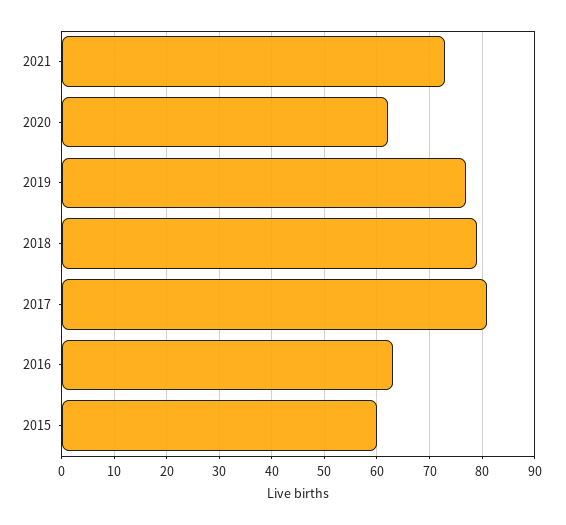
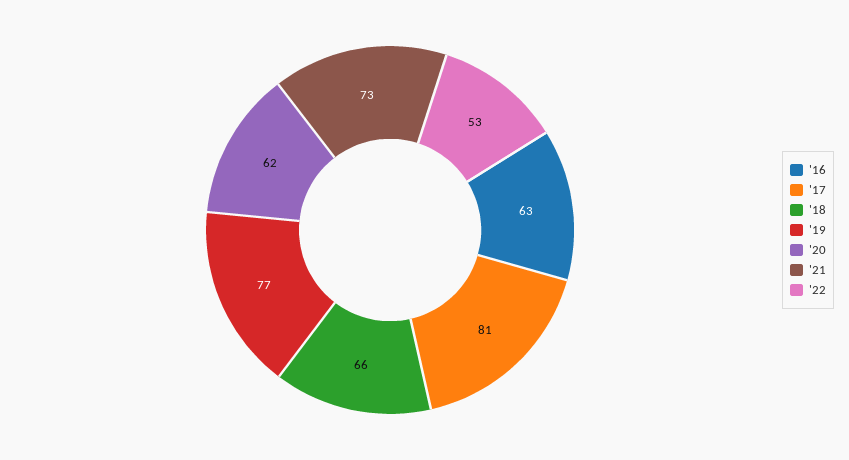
2018: 80 -> 66
2015: 60 -> none
'22: none -> 53

